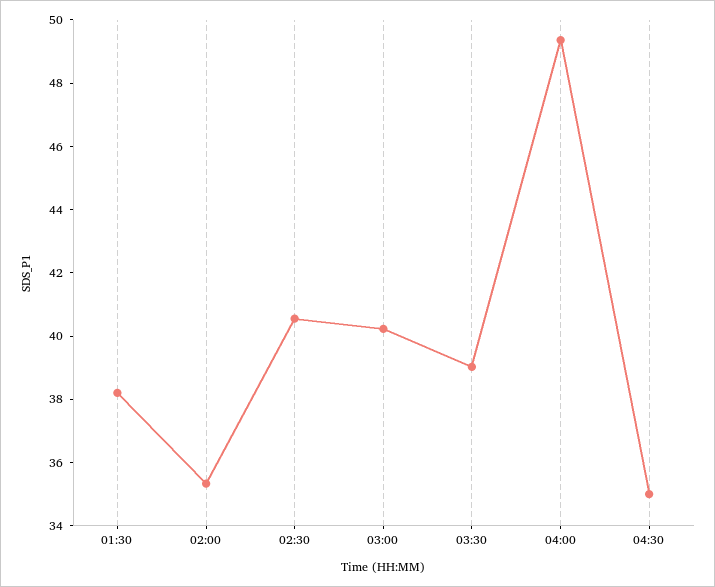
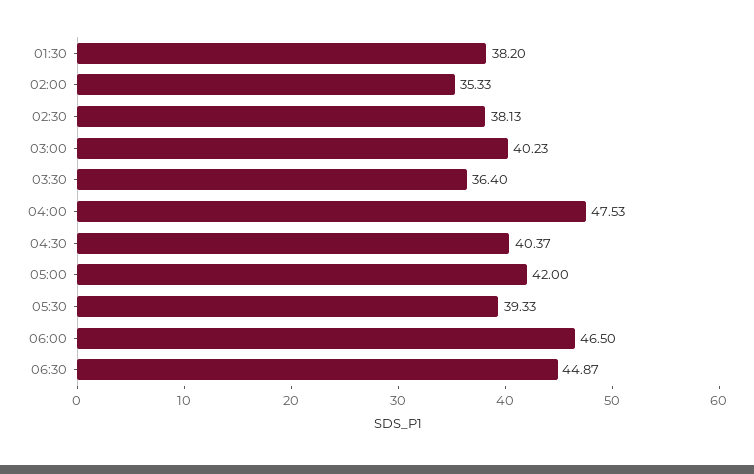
02:30: 40.5 -> 38.13
03:30: 39 -> 36.4
04:00: 49.5 -> 47.53
04:30: 35 -> 40.37
05:00: none -> 42
05:30: none -> 39.33
06:00: none -> 46.5
06:30: none -> 44.87

